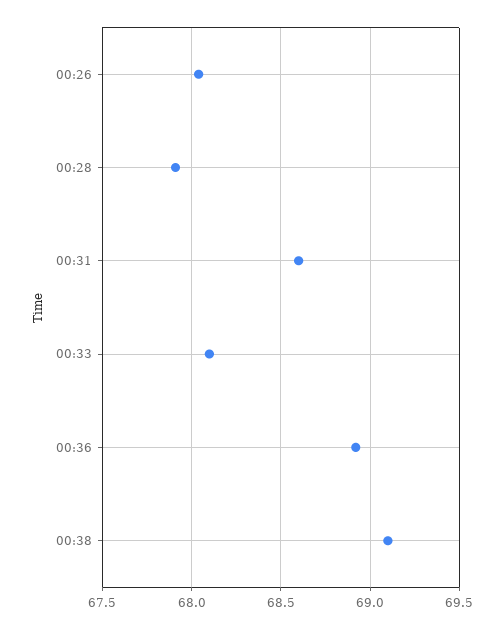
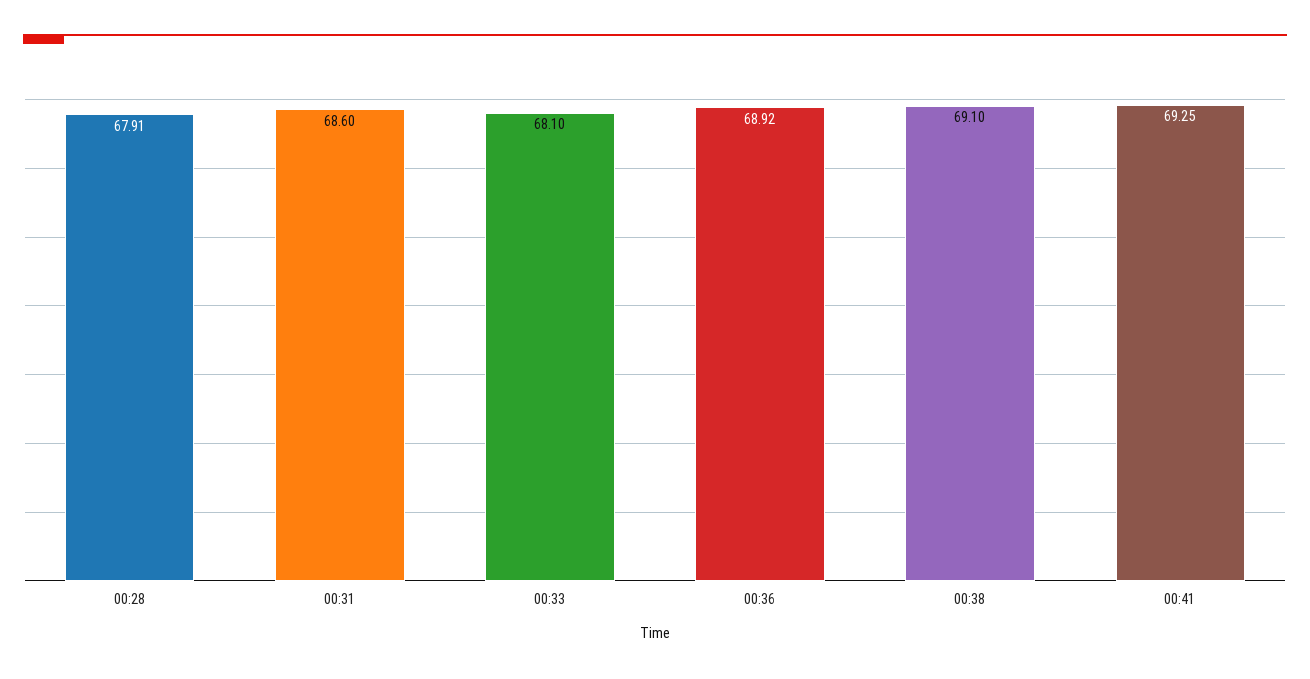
00:26: 68.05 -> none
00:41: none -> 69.25

